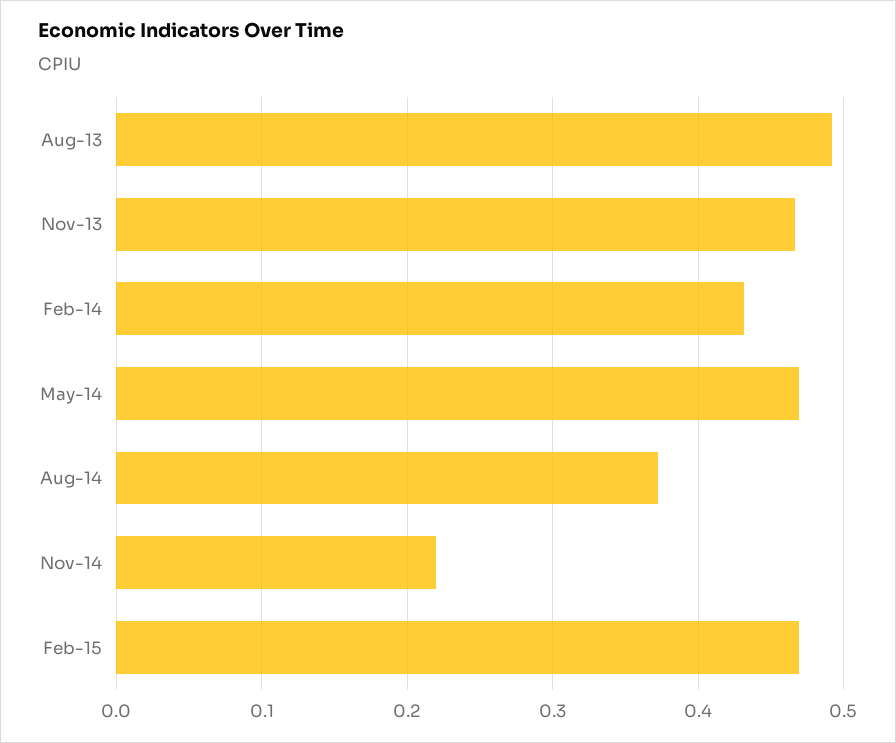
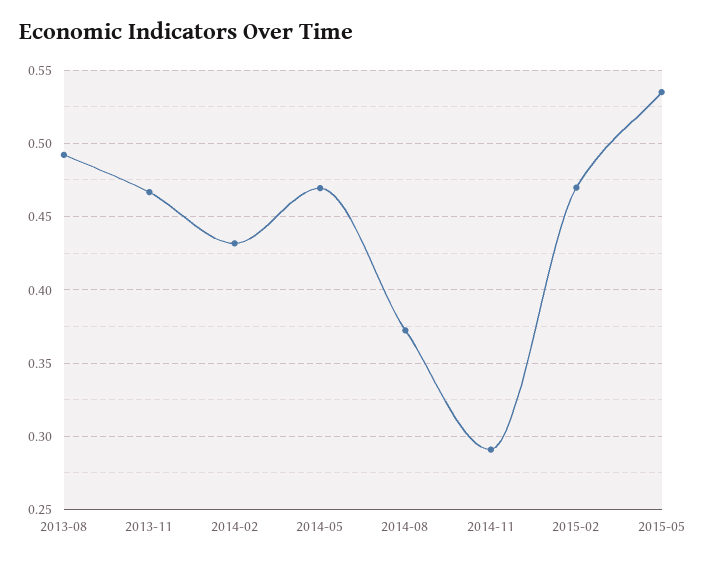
Nov-14: 0.22 -> 0.29
2015-05: none -> 0.535

